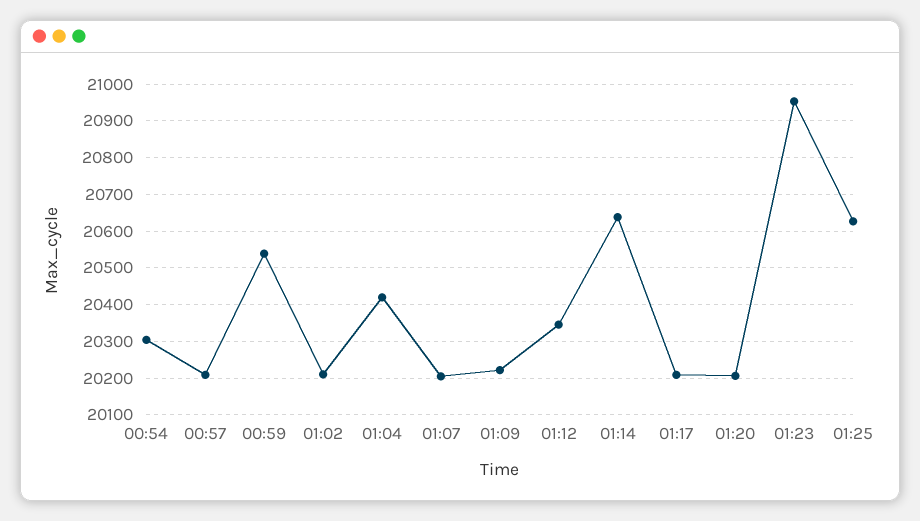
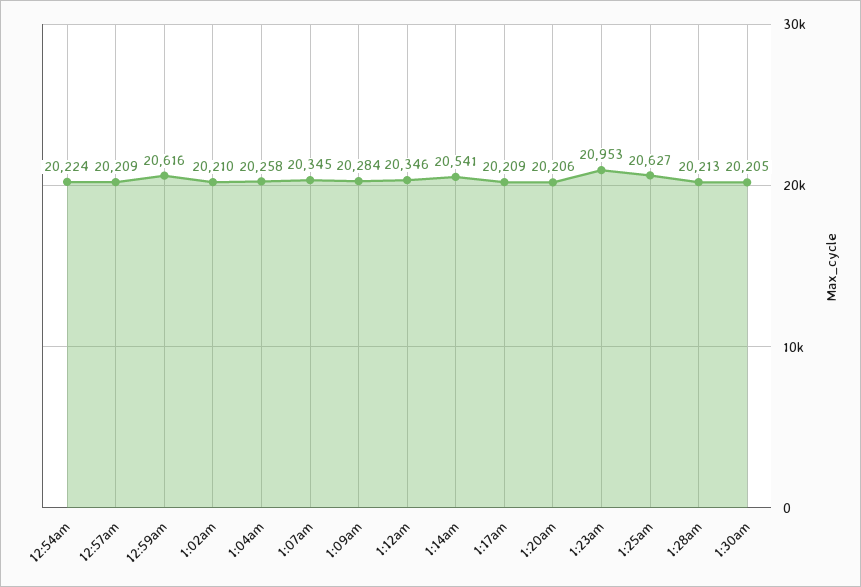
00:54: 20300 -> 20224
00:59: 20540 -> 20616
01:04: 20420 -> 20258
01:07: 20200 -> 20345
01:09: 20220 -> 20284
01:14: 20640 -> 20541
1:28am: none -> 20213
1:30am: none -> 20205

